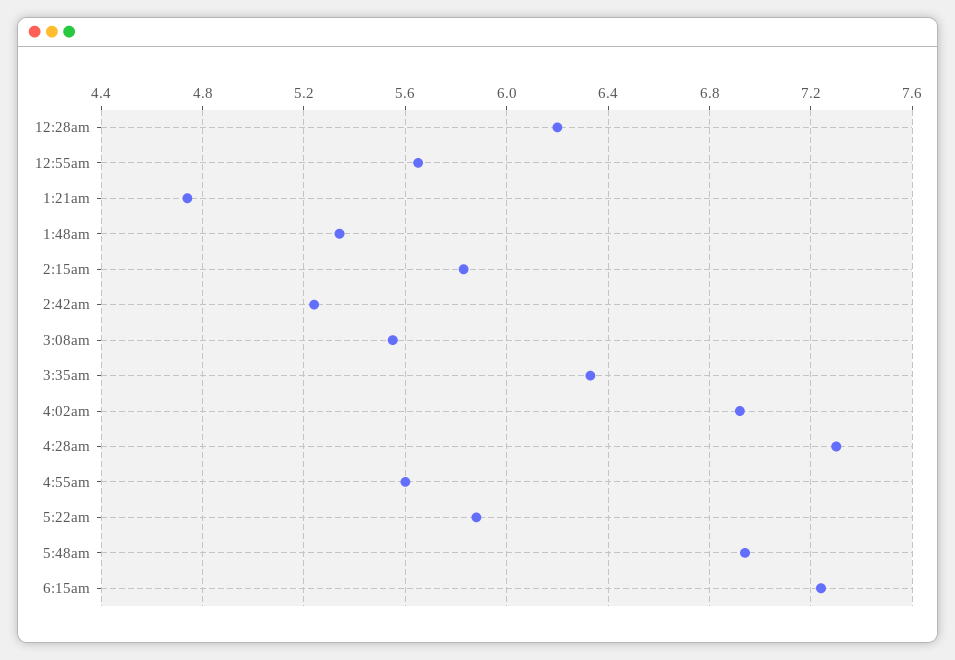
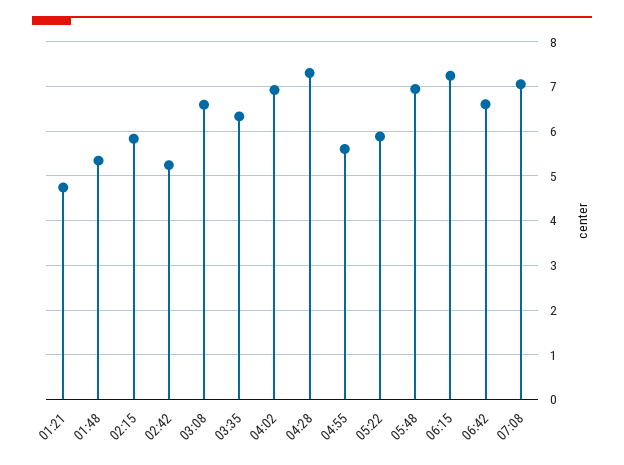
12:28am: 6.2 -> none
12:55am: 5.65 -> none
3:08am: 5.55 -> 6.6
06:42: none -> 6.6
07:08: none -> 7

